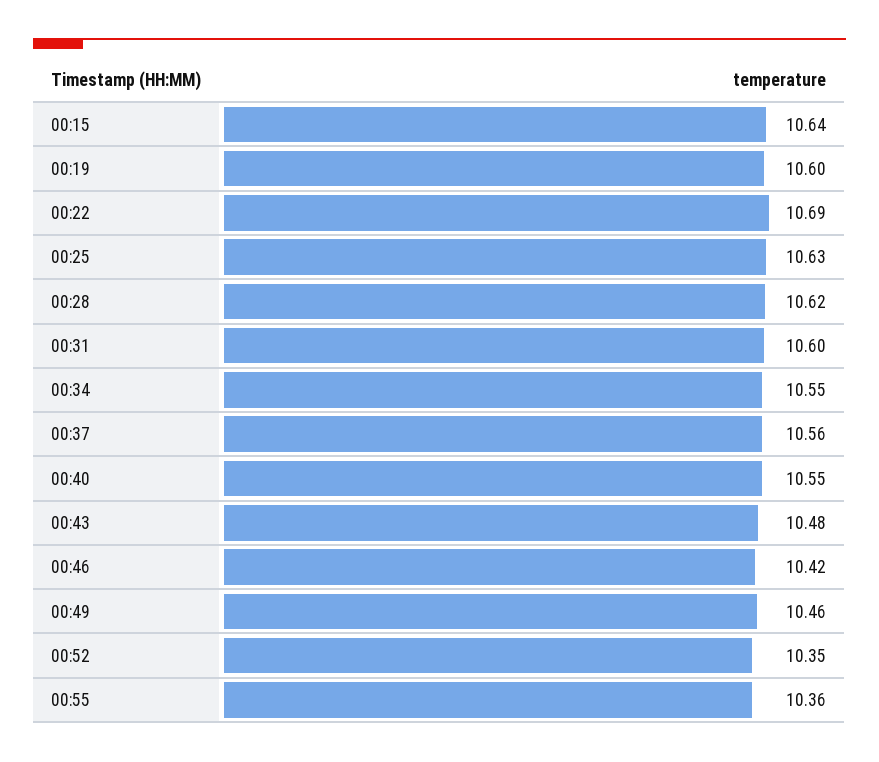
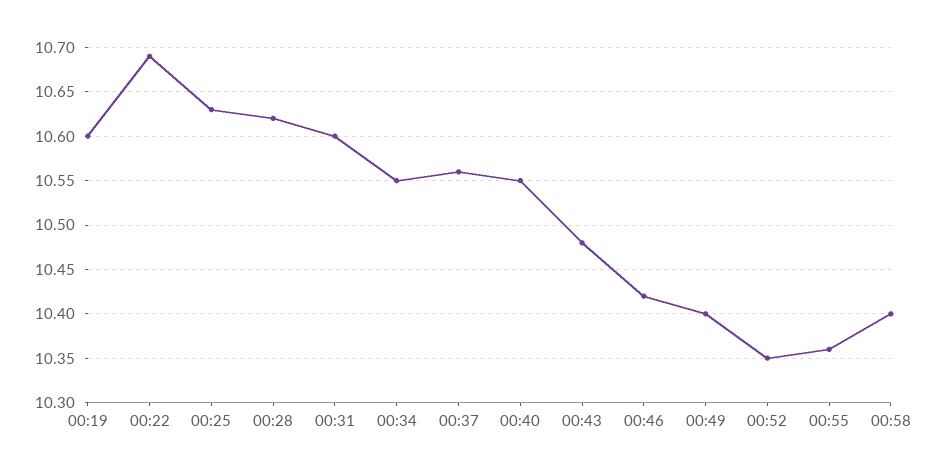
00:15: 10.64 -> none
00:49: 10.46 -> 10.4
00:58: none -> 10.4

